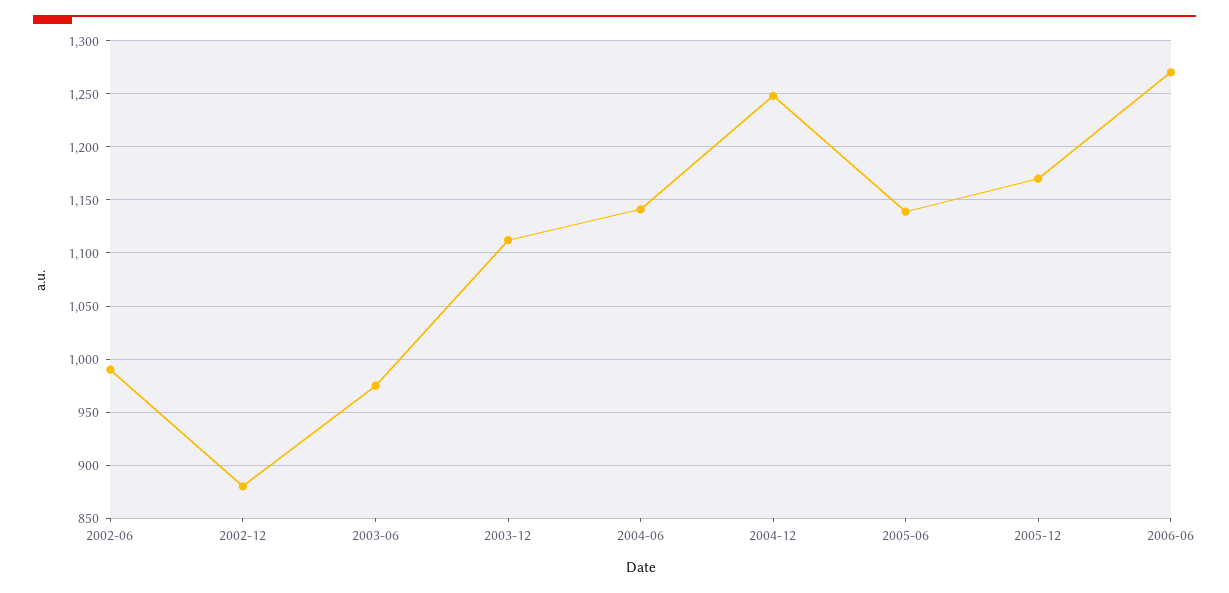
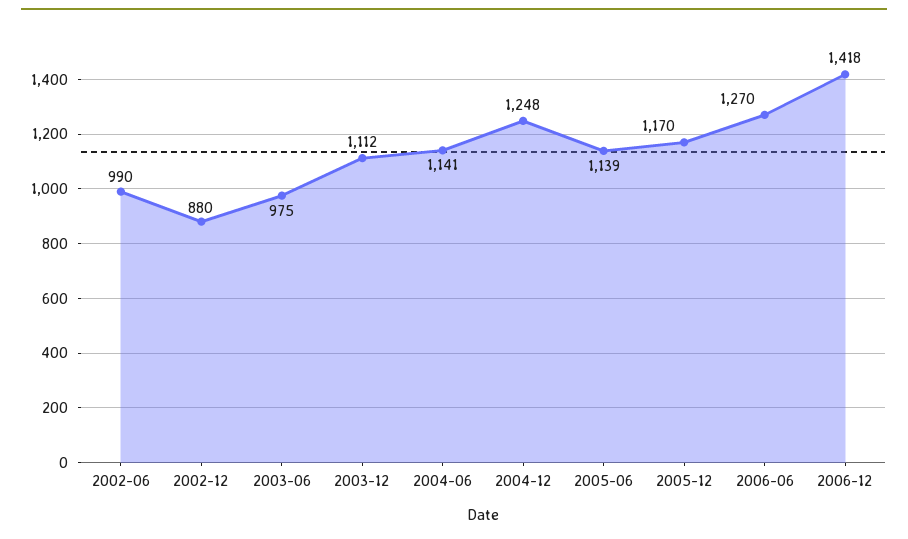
2006-12: none -> 1418

